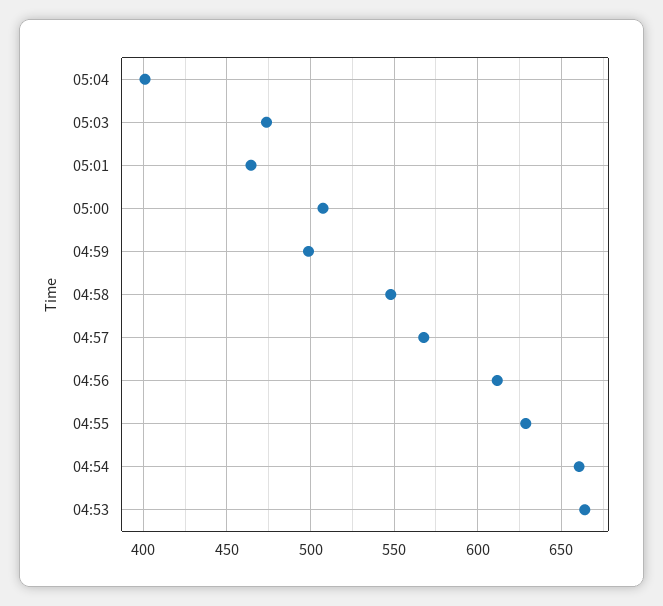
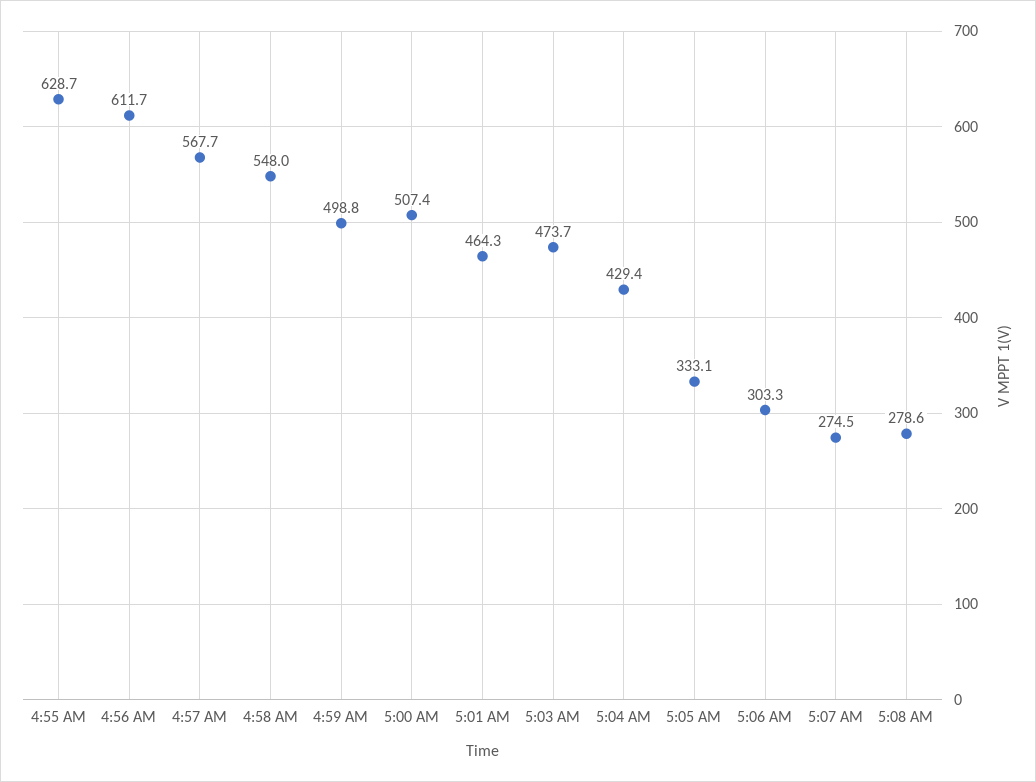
05:04: 400 -> 429.4
04:54: 660 -> none
04:53: 665 -> none
5:05 AM: none -> 333.1
5:06 AM: none -> 303.3
5:07 AM: none -> 274.5
5:08 AM: none -> 278.6

